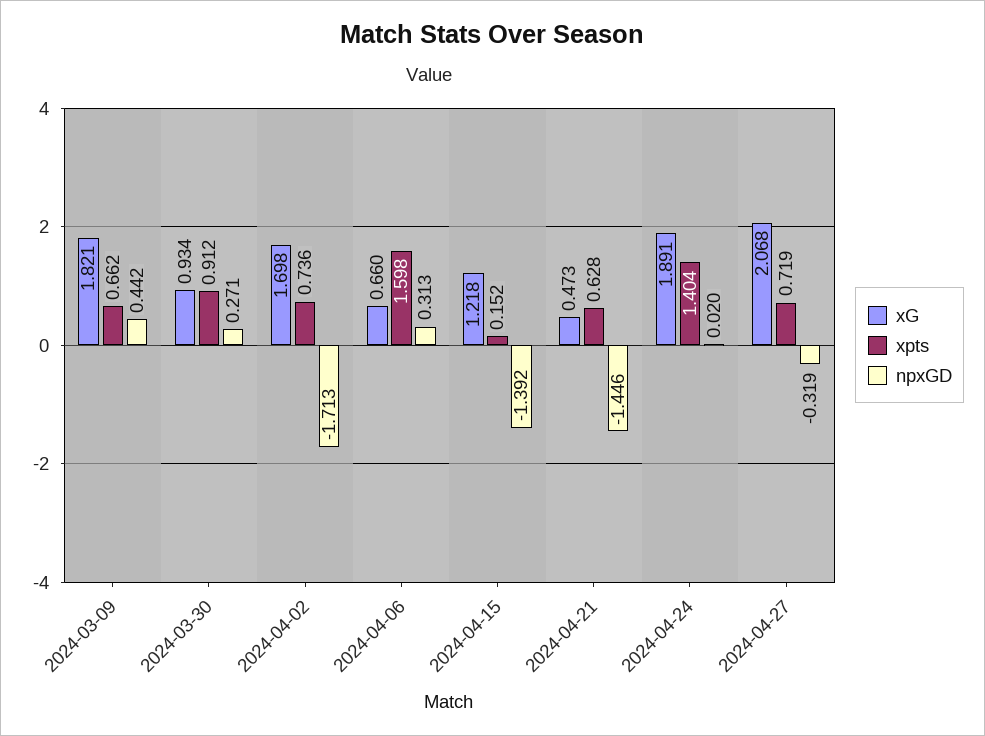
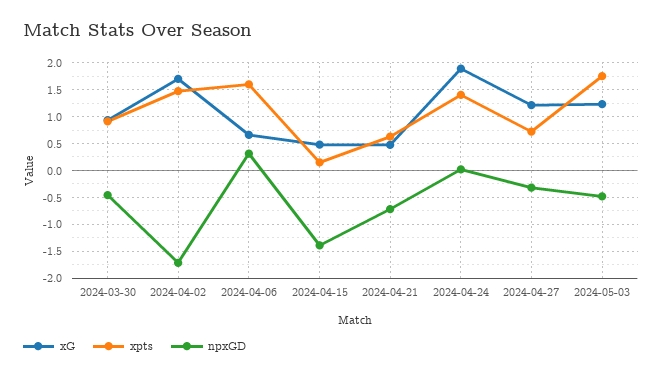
xG, 2024-03-09: 1.821 -> none
xpts, 2024-03-09: 0.662 -> none
npxGD, 2024-03-09: 0.442 -> none
npxGD, 2024-03-30: 0.271 -> -0.5
xpts, 2024-04-02: 0.736 -> 1.5
xG, 2024-04-15: 1.218 -> 0.5
npxGD, 2024-04-21: -1.446 -> -0.75
xG, 2024-04-27: 2.068 -> 1.25
xG, 2024-05-03: none -> 1.25
xpts, 2024-05-03: none -> 1.75
npxGD, 2024-05-03: none -> -0.5

